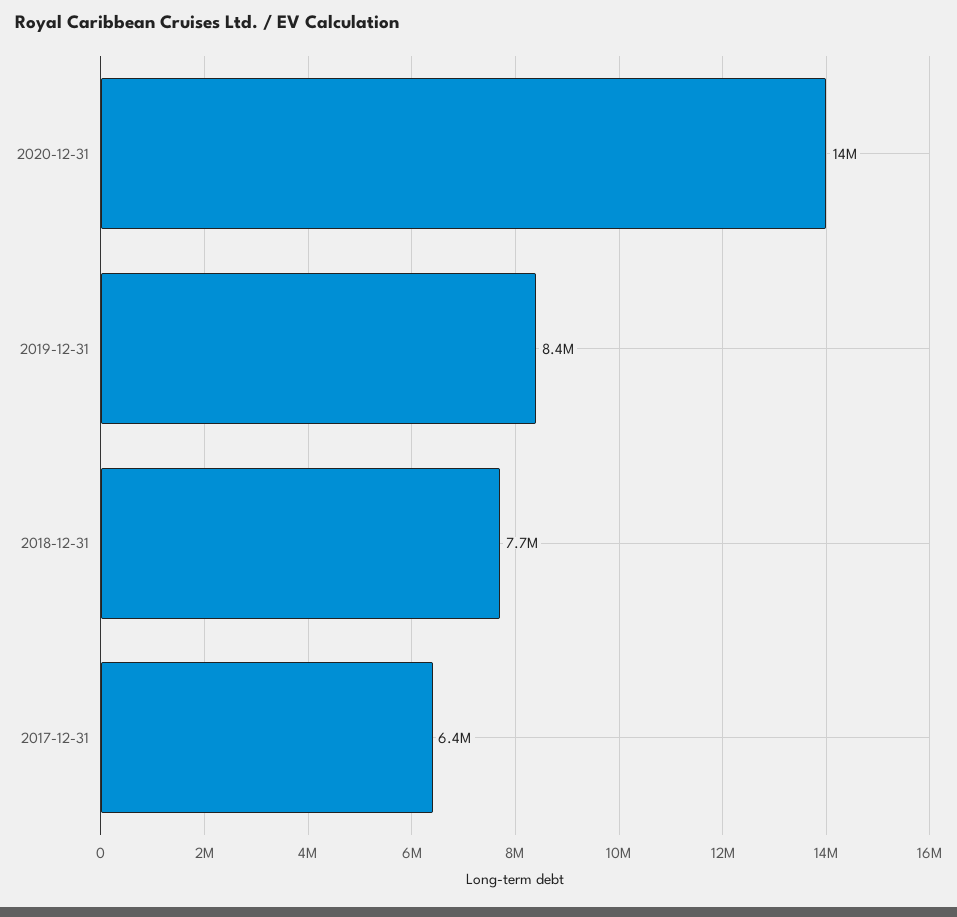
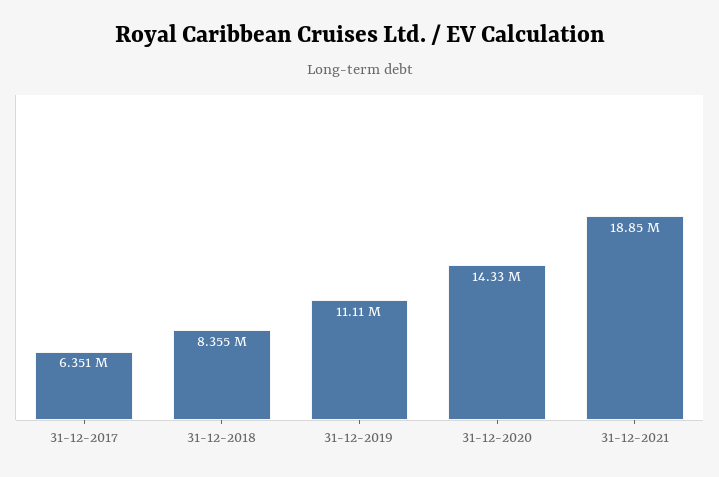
2019-12-31: 8400000 -> 11110000
2018-12-31: 7700000 -> 8355000
31-12-2021: none -> 18850000

